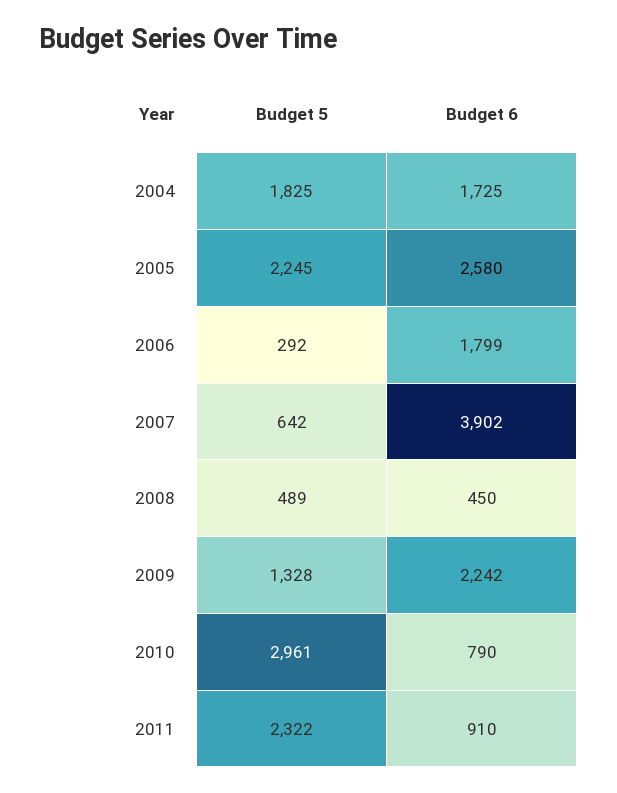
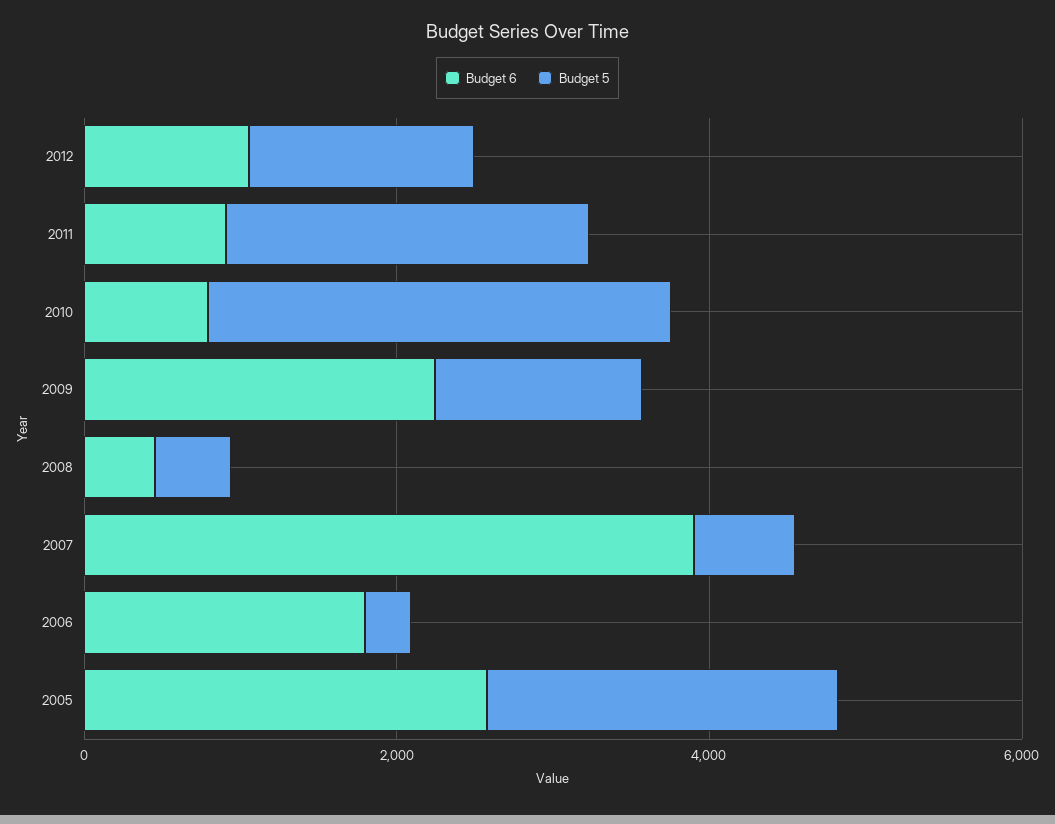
Budget 5, 2004: 1825 -> none
Budget 6, 2004: 1725 -> none
Budget 6, 2012: none -> 1000
Budget 5, 2012: none -> 1500

